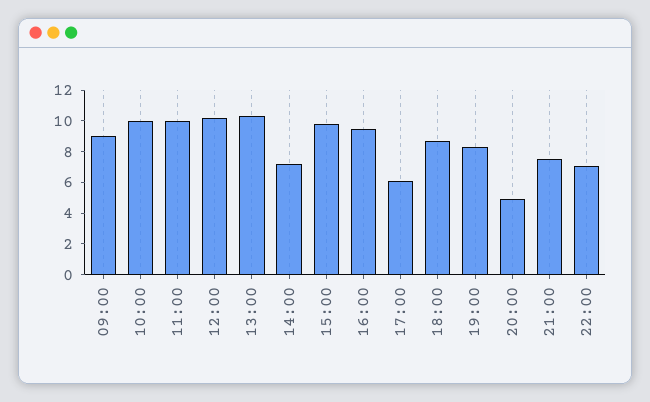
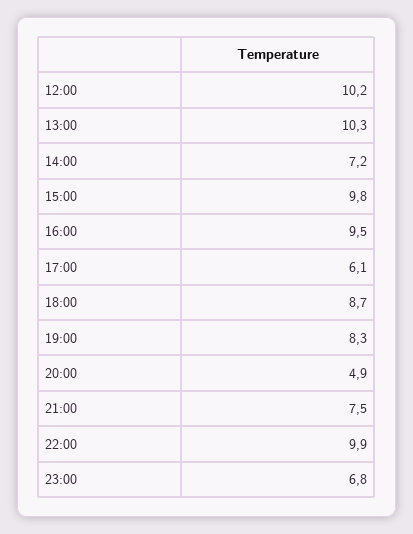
09:00: 9 -> none
10:00: 10 -> none
11:00: 10 -> none
22:00: 7 -> 9.9
23:00: none -> 6.8

